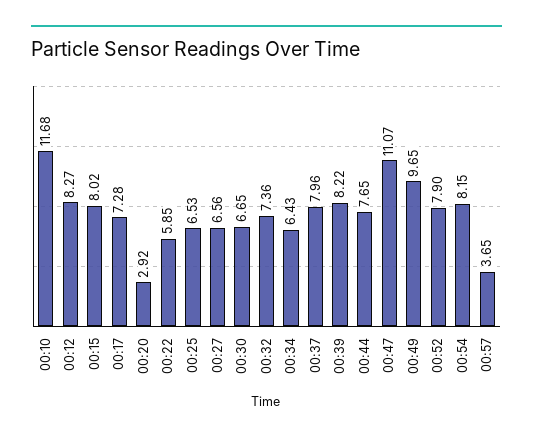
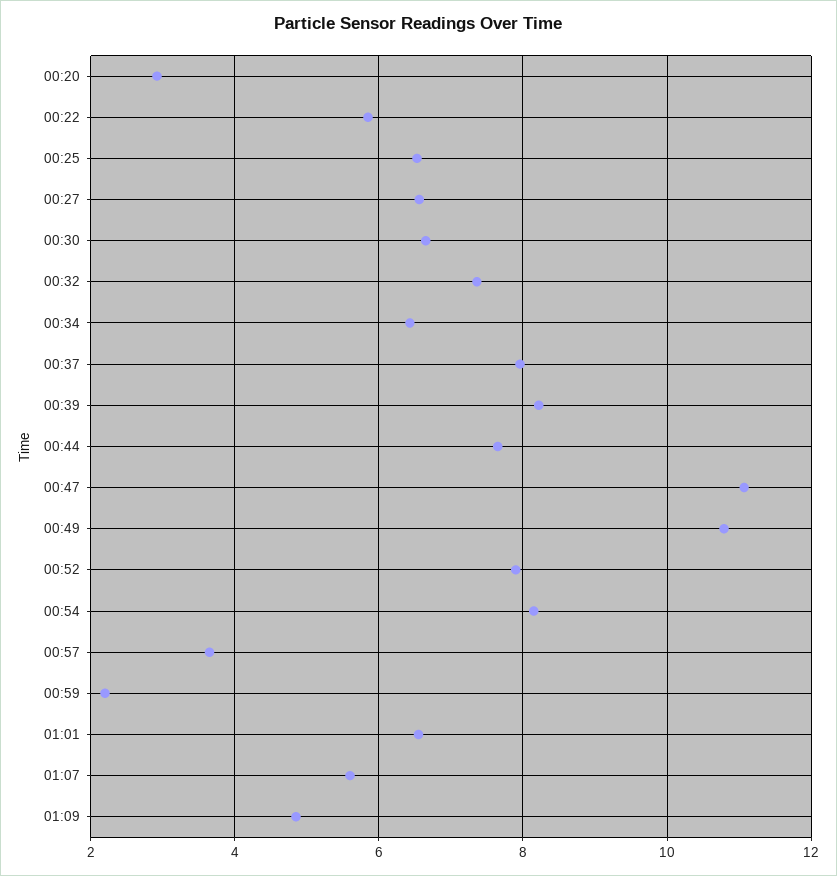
00:10: 11.68 -> none
00:12: 8.27 -> none
00:15: 8.02 -> none
00:17: 7.28 -> none
00:49: 9.65 -> 10.8
00:59: none -> 2.2
01:01: none -> 6.6
01:07: none -> 5.6
01:09: none -> 4.8

